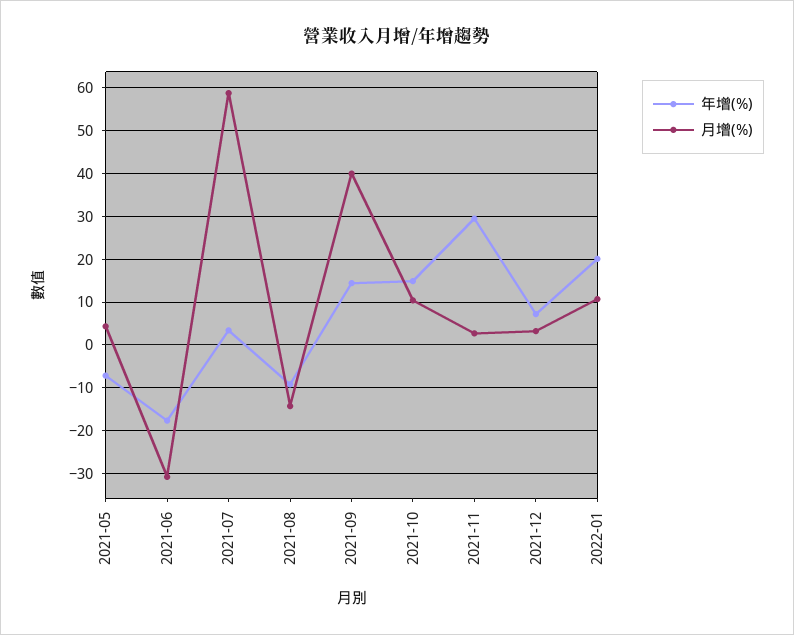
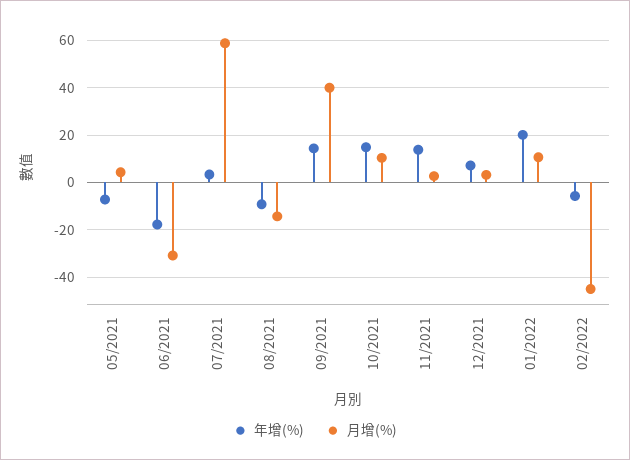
年增(%), 2021-11: 30 -> 15
年增(%), 02/2022: none -> -5
月增(%), 02/2022: none -> -45

